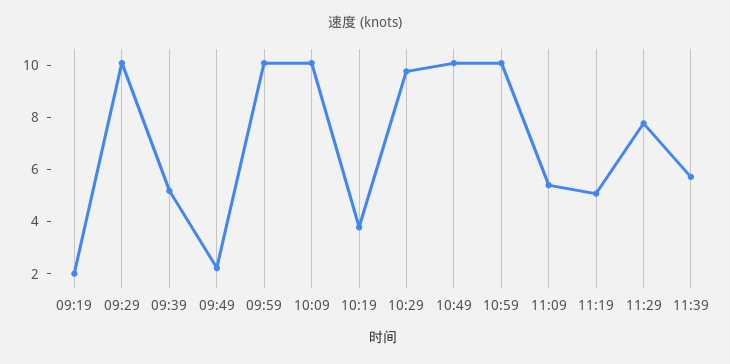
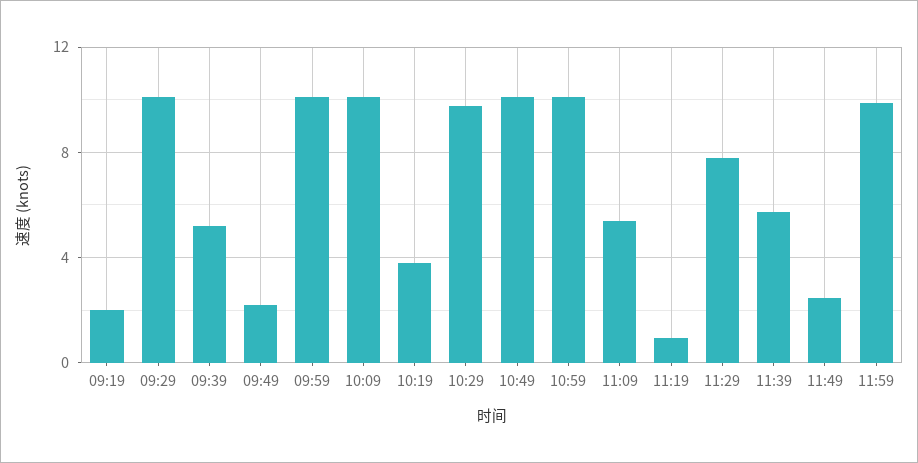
11:19: 5 -> 1
11:49: none -> 2.5
11:59: none -> 10

